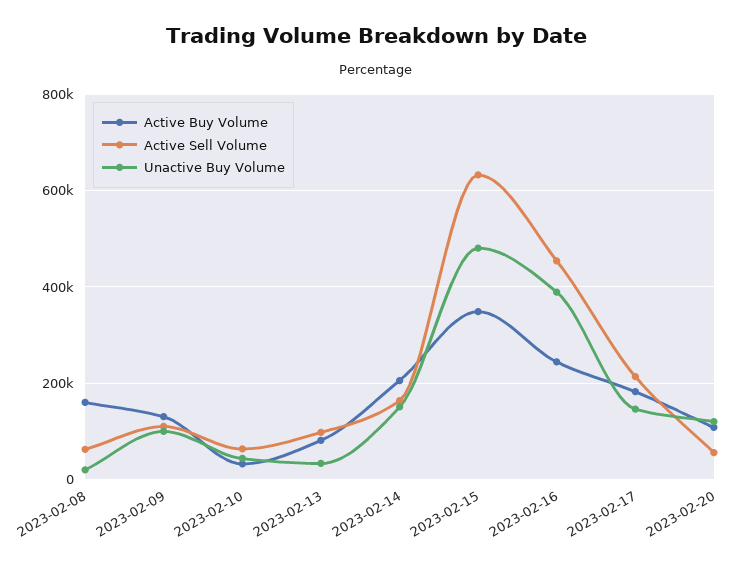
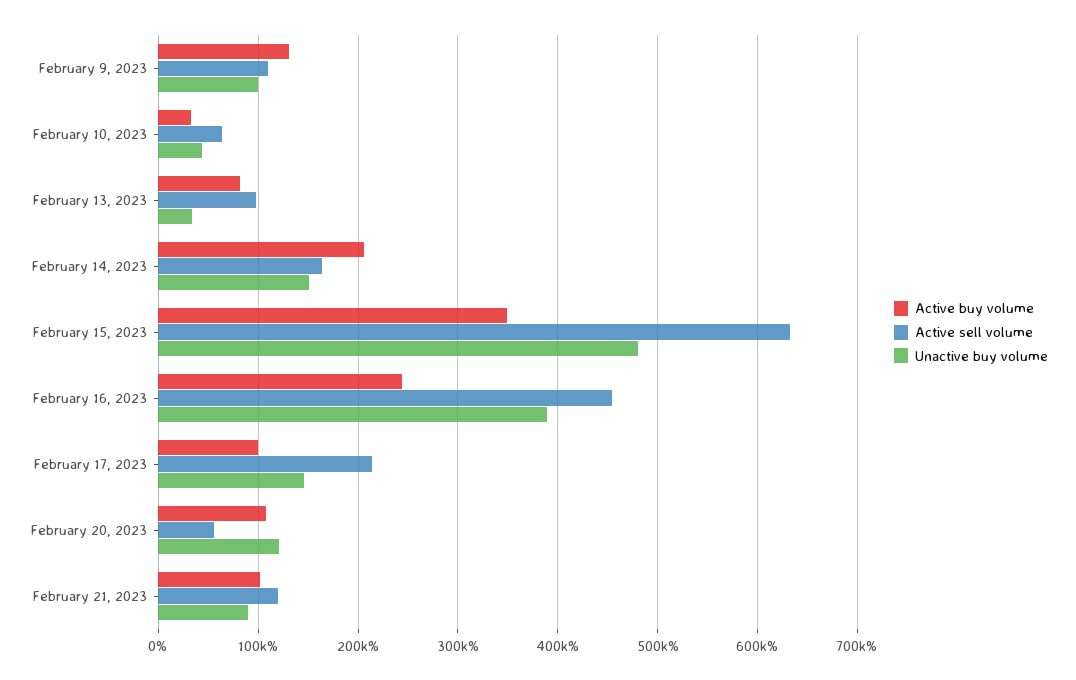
Active Buy Volume, 2023-02-08: 160000 -> none
Active Sell Volume, 2023-02-08: 60000 -> none
Unactive Buy Volume, 2023-02-08: 20000 -> none
Active Buy Volume, 2023-02-17: 180000 -> 100000
Active Buy Volume, February 21, 2023: none -> 100000
Active Sell Volume, February 21, 2023: none -> 120000
Unactive Buy Volume, February 21, 2023: none -> 90000

